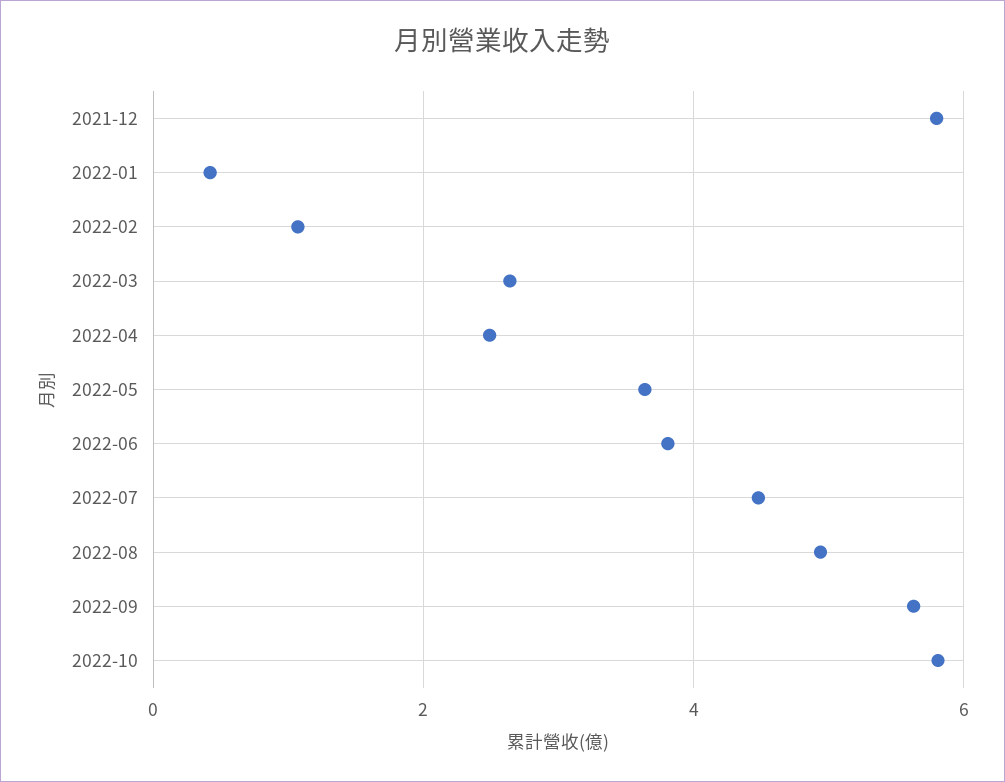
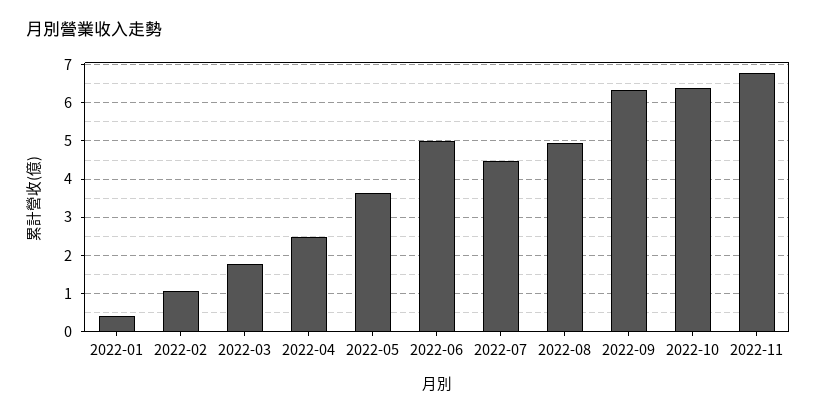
2021-12: 5.8 -> none
2022-03: 2.6 -> 1.8
2022-06: 3.8 -> 5
2022-09: 5.6 -> 6.4
2022-10: 5.8 -> 6.4
2022-11: none -> 6.8

